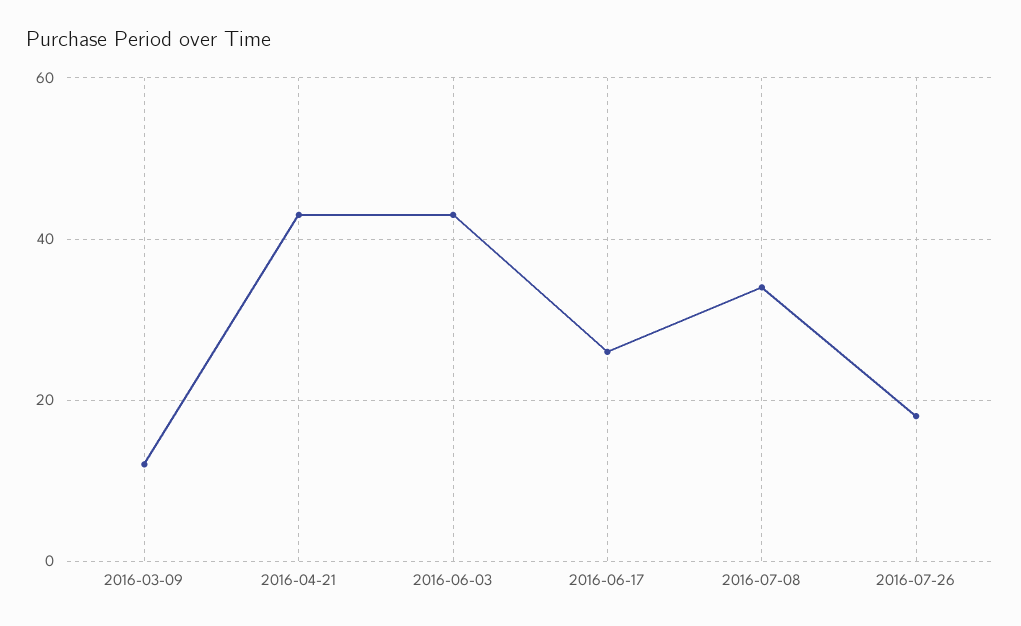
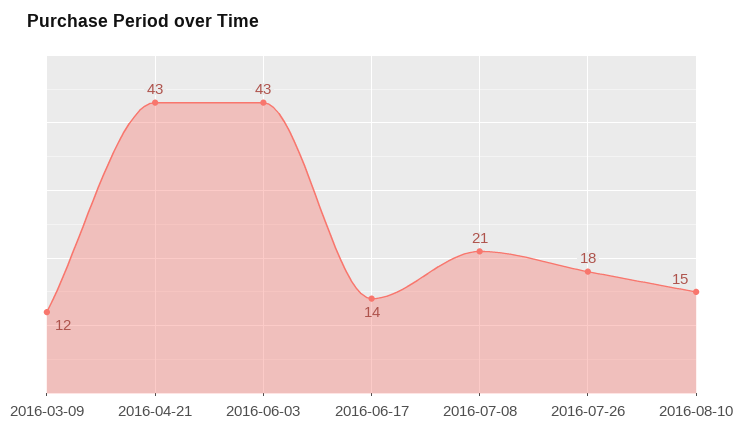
2016-06-17: 25 -> 14
2016-07-08: 35 -> 21
2016-08-10: none -> 15

